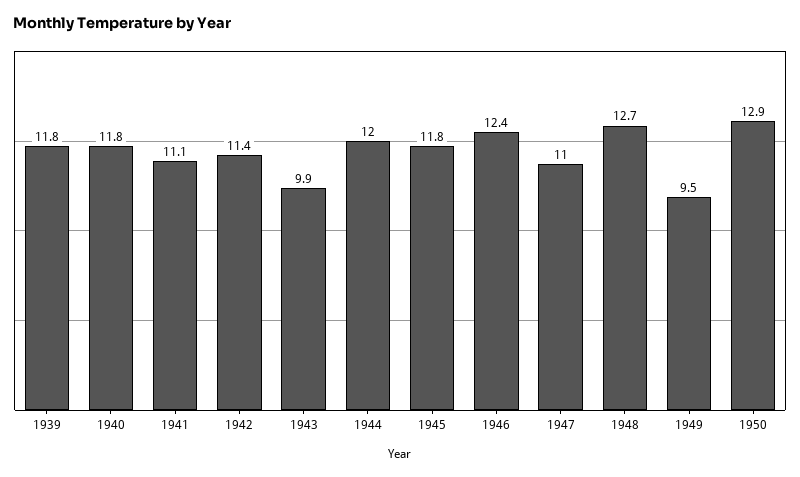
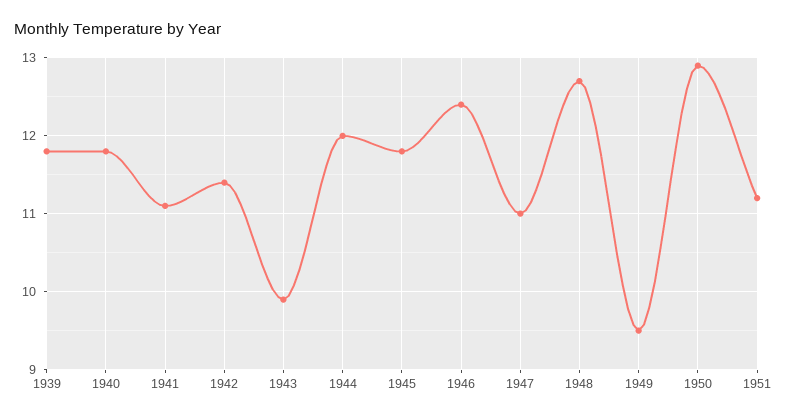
1951: none -> 11.2

